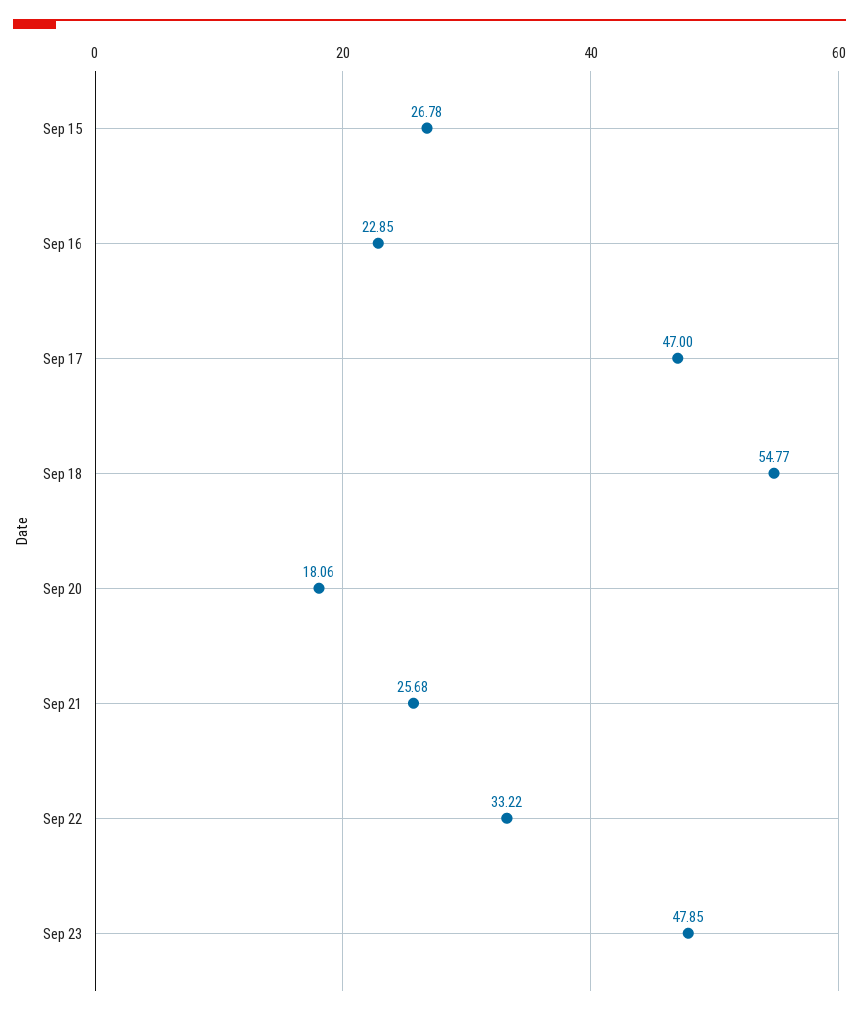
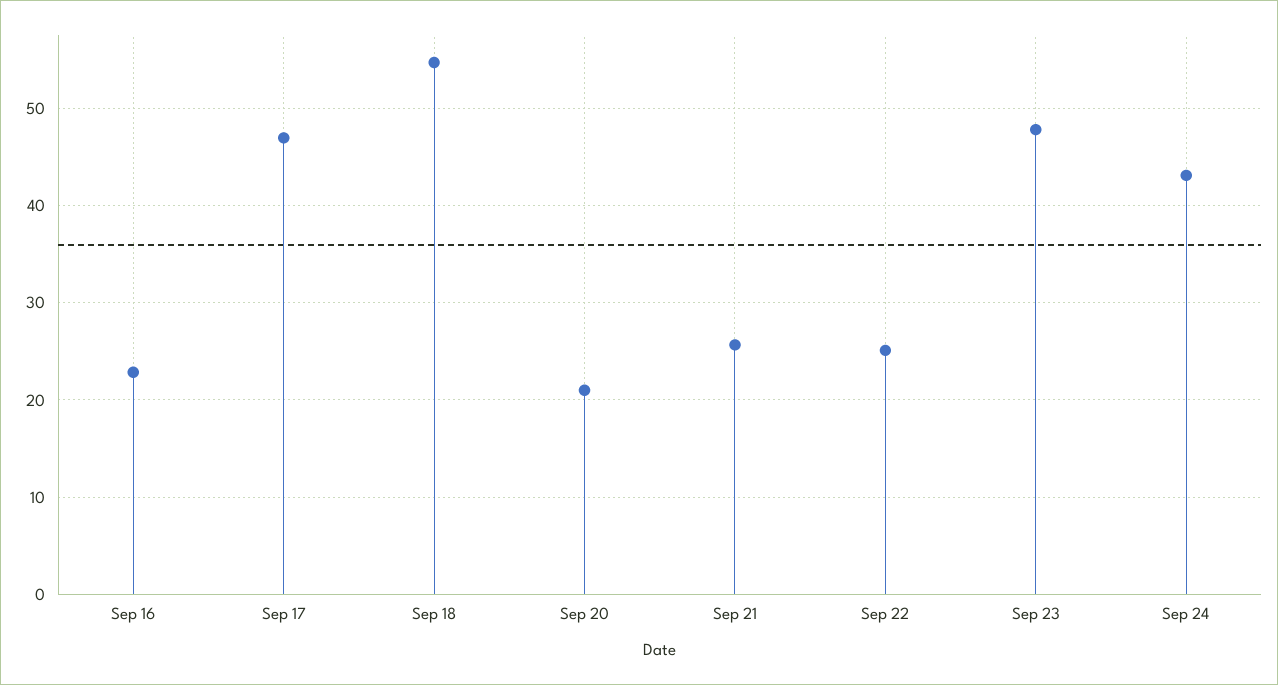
Sep 15: 26.78 -> none
Sep 20: 18.06 -> 21
Sep 22: 33.22 -> 25
Sep 24: none -> 43

